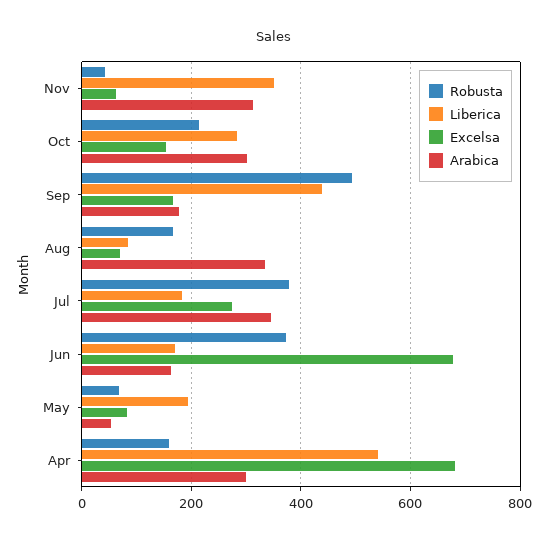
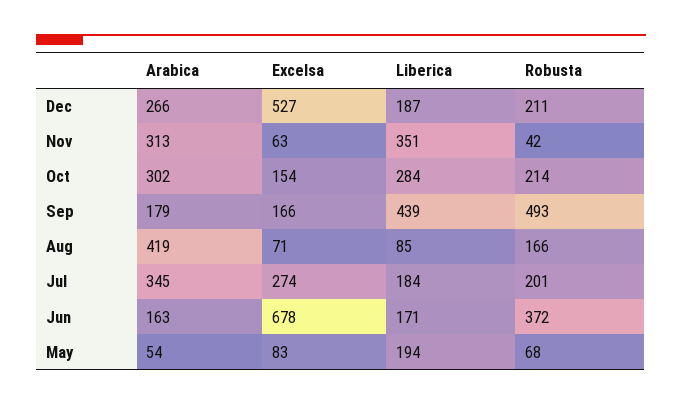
Arabica, Aug: 340 -> 419
Robusta, Jul: 380 -> 201
Robusta, Apr: 160 -> none
Liberica, Apr: 540 -> none
Excelsa, Apr: 680 -> none
Arabica, Apr: 300 -> none
Arabica, Dec: none -> 266
Excelsa, Dec: none -> 527
Liberica, Dec: none -> 187
Robusta, Dec: none -> 211

